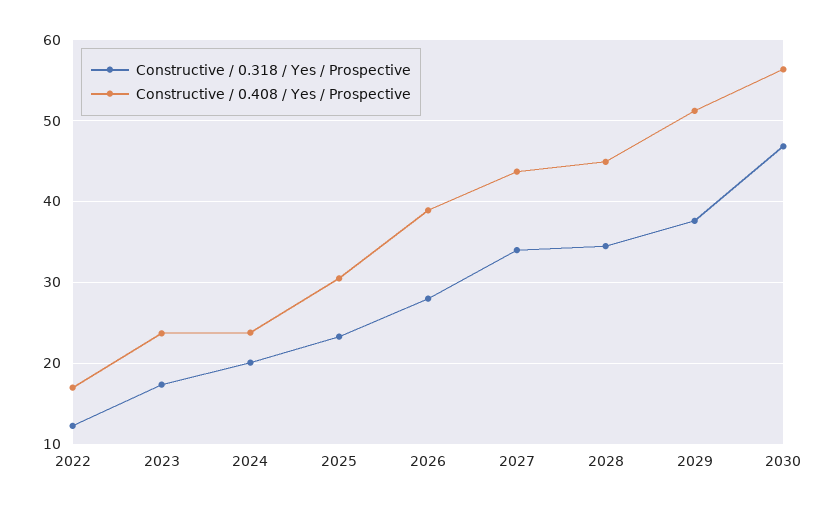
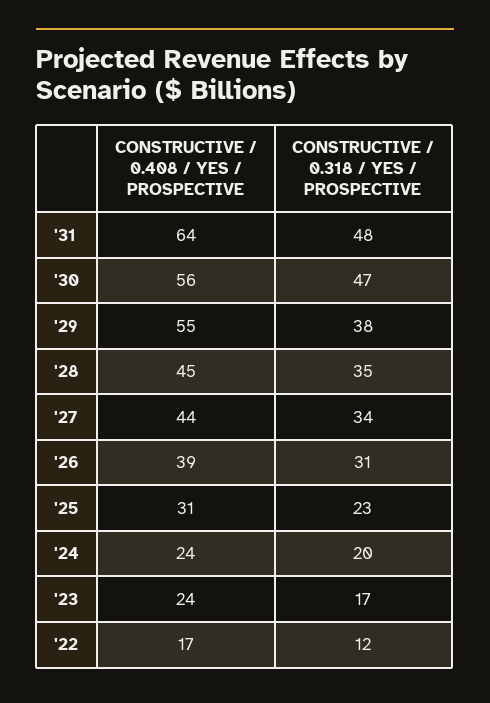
Constructive / 0.318 / Yes / Prospective, 2026: 28 -> 31
Constructive / 0.408 / Yes / Prospective, 2029: 51 -> 55
Constructive / 0.408 / Yes / Prospective, '31: none -> 64
Constructive / 0.318 / Yes / Prospective, '31: none -> 48

